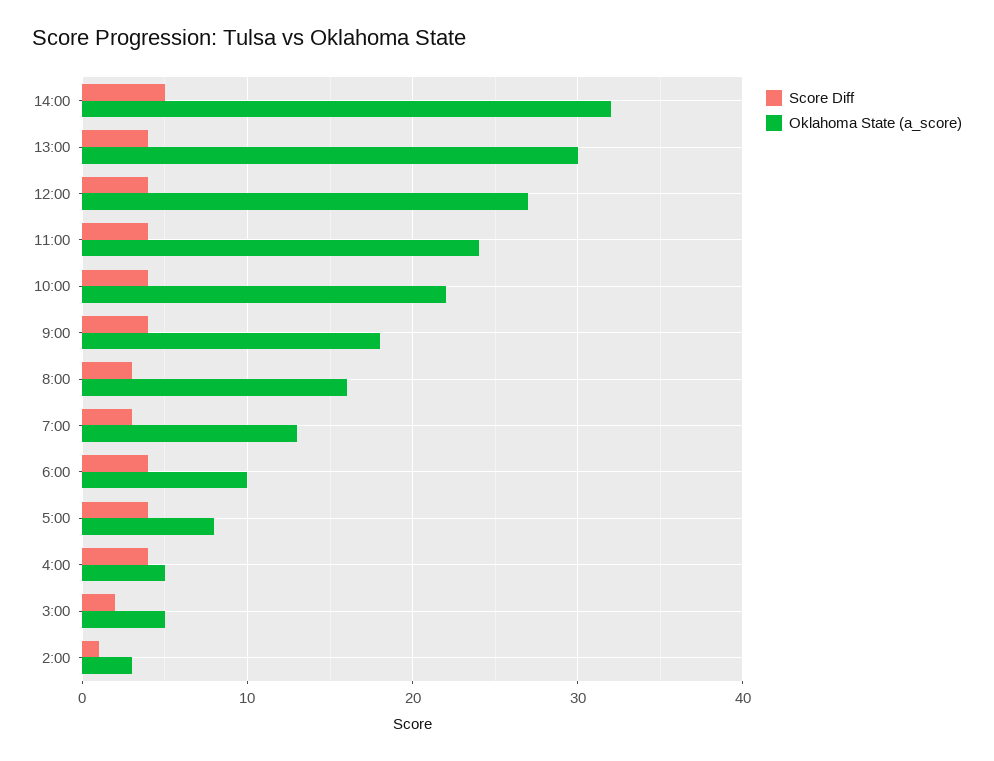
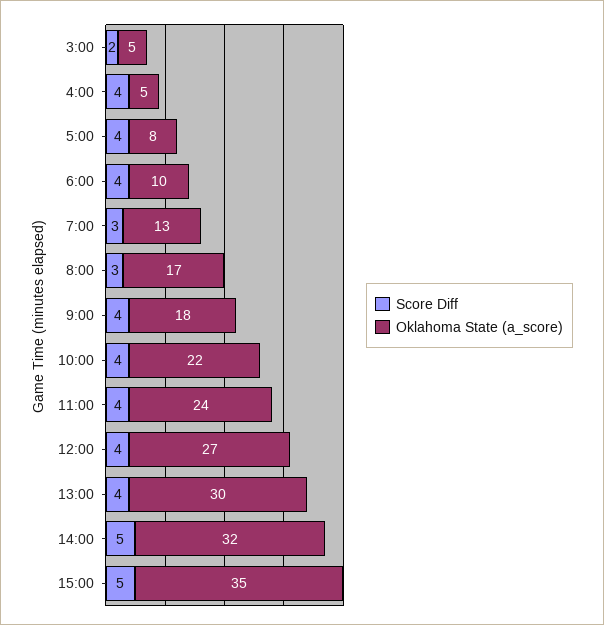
Oklahoma State (a_score), 8:00: 16 -> 17
Score Diff, 2:00: 1 -> none
Oklahoma State (a_score), 2:00: 3 -> none
Score Diff, 15:00: none -> 5
Oklahoma State (a_score), 15:00: none -> 35

